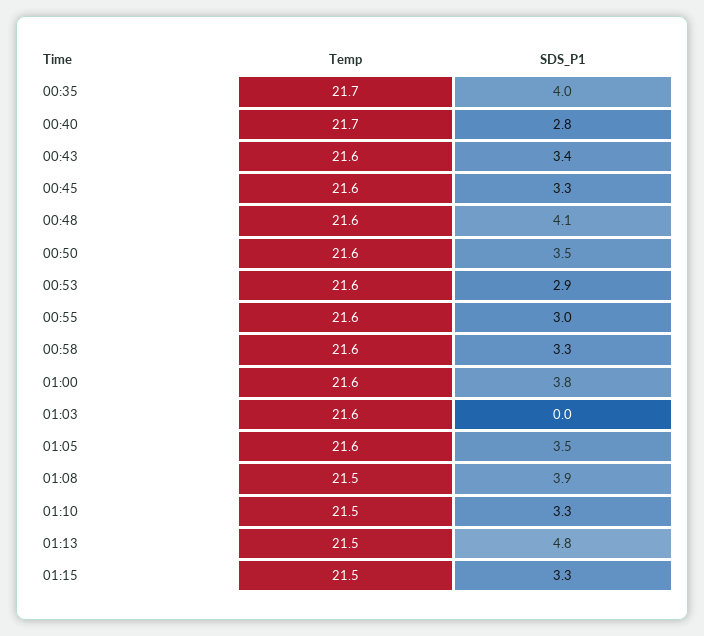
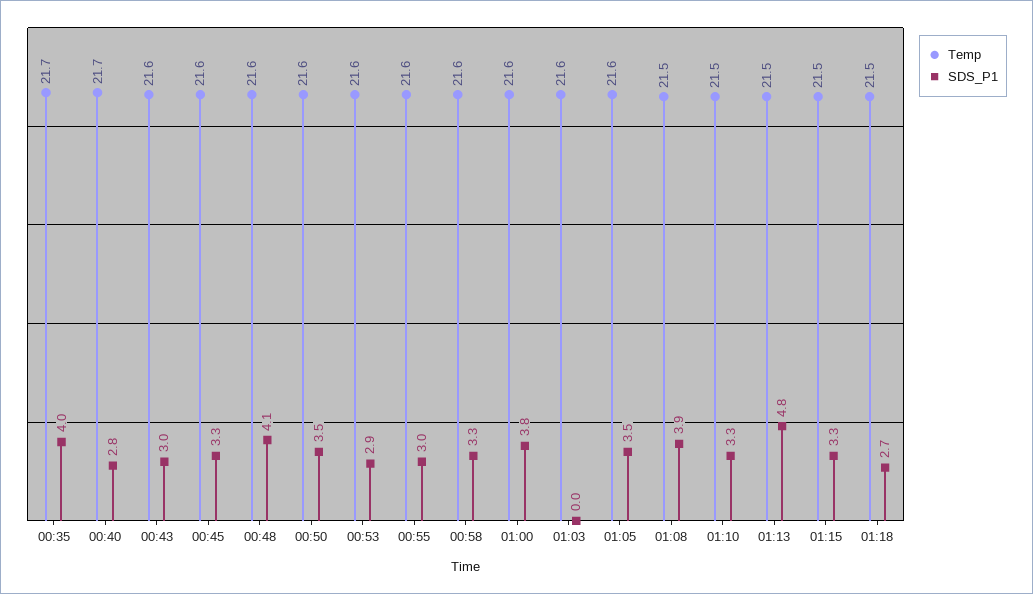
SDS_P1, 00:43: 3.4 -> 3
Temp, 01:18: none -> 21.5
SDS_P1, 01:18: none -> 2.7

